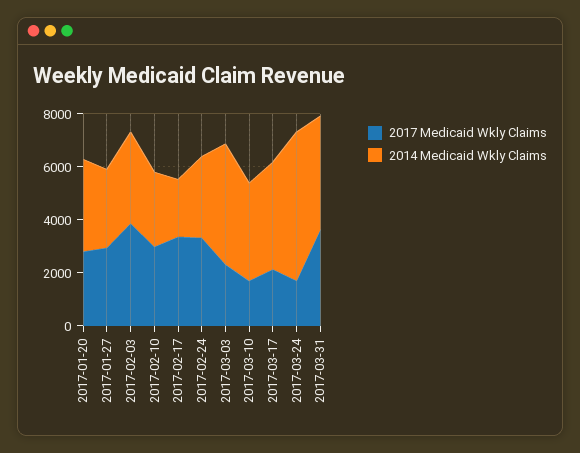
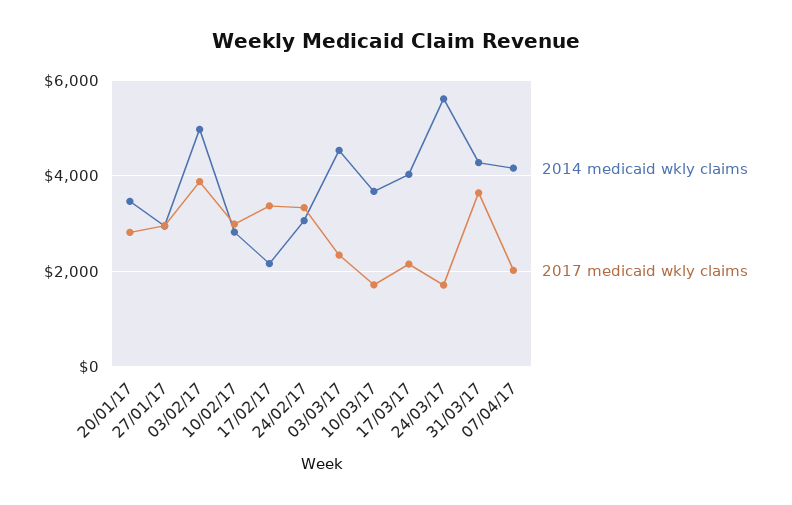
2014 Medicaid Wkly Claims, 2017-02-03: 3500 -> 5000
2014 Medicaid Wkly Claims, 07/04/17: none -> 4200
2017 Medicaid Wkly Claims, 07/04/17: none -> 2000

